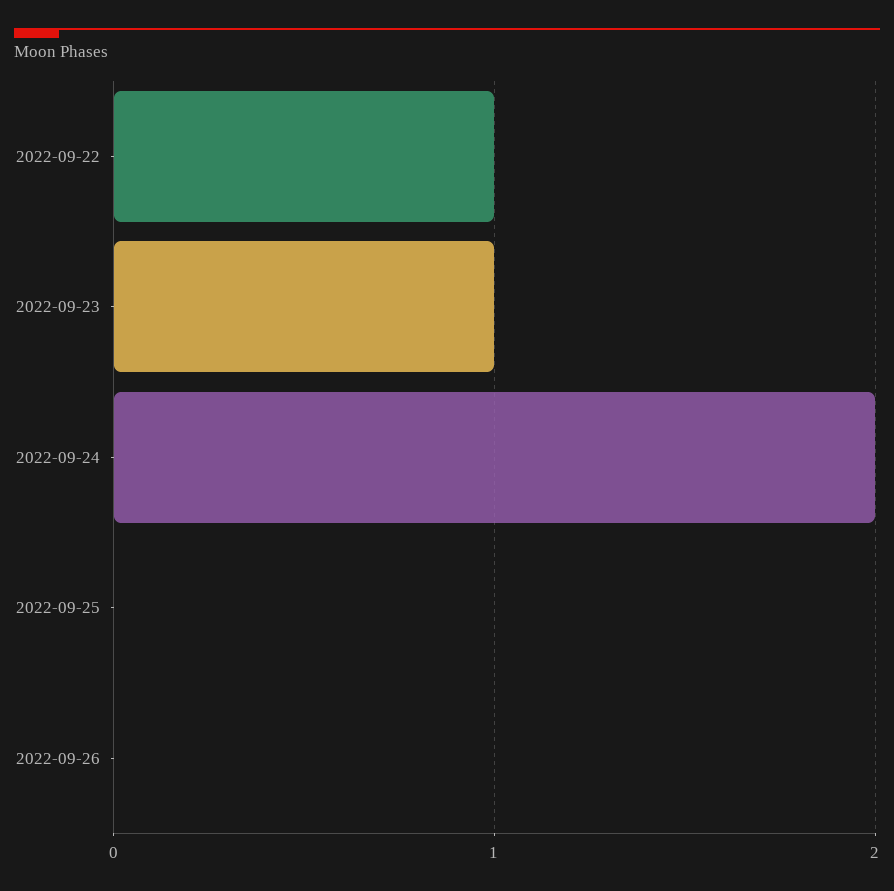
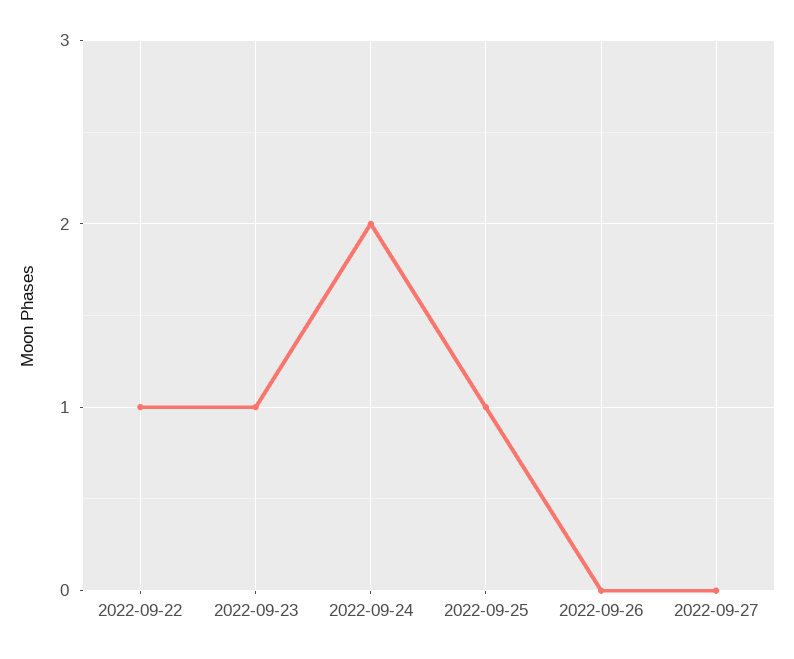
2022-09-25: 0 -> 1
2022-09-27: none -> 0

